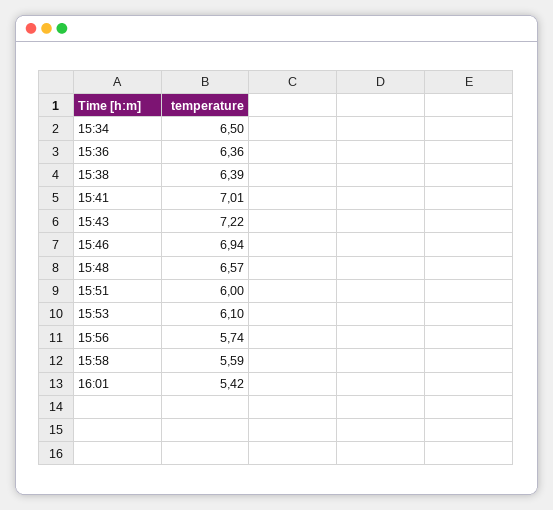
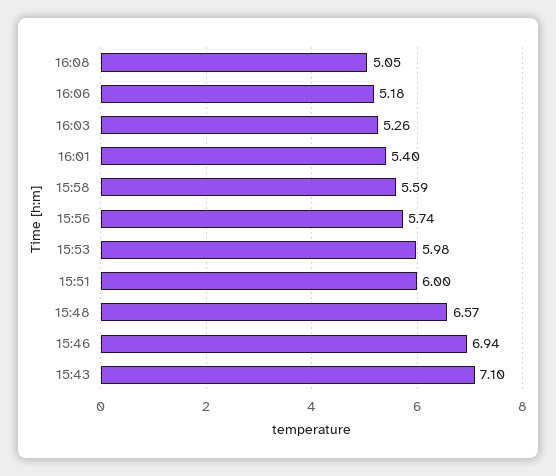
15:34: 6.5 -> none
15:36: 6.36 -> none
15:38: 6.39 -> none
15:41: 7.01 -> none
15:43: 7.22 -> 7.1
15:53: 6.1 -> 5.98
16:01: 5.42 -> 5.4
16:08: none -> 5.05
16:06: none -> 5.18
16:03: none -> 5.26

